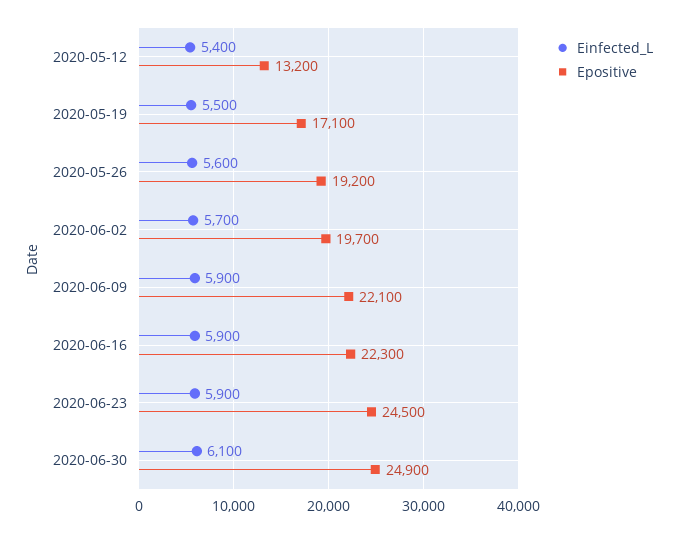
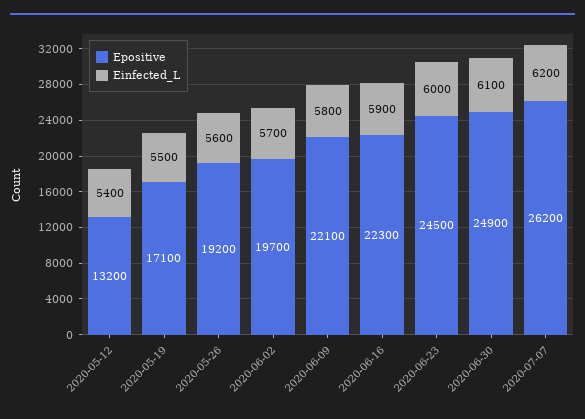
Einfected_L, 2020-06-09: 5900 -> 5800
Einfected_L, 2020-06-23: 5900 -> 6000
Epositive, 2020-07-07: none -> 26200
Einfected_L, 2020-07-07: none -> 6200

